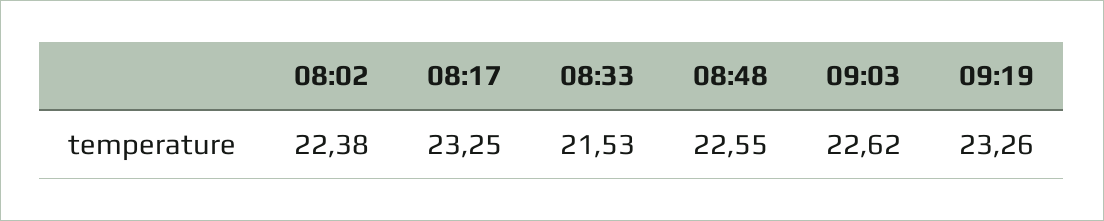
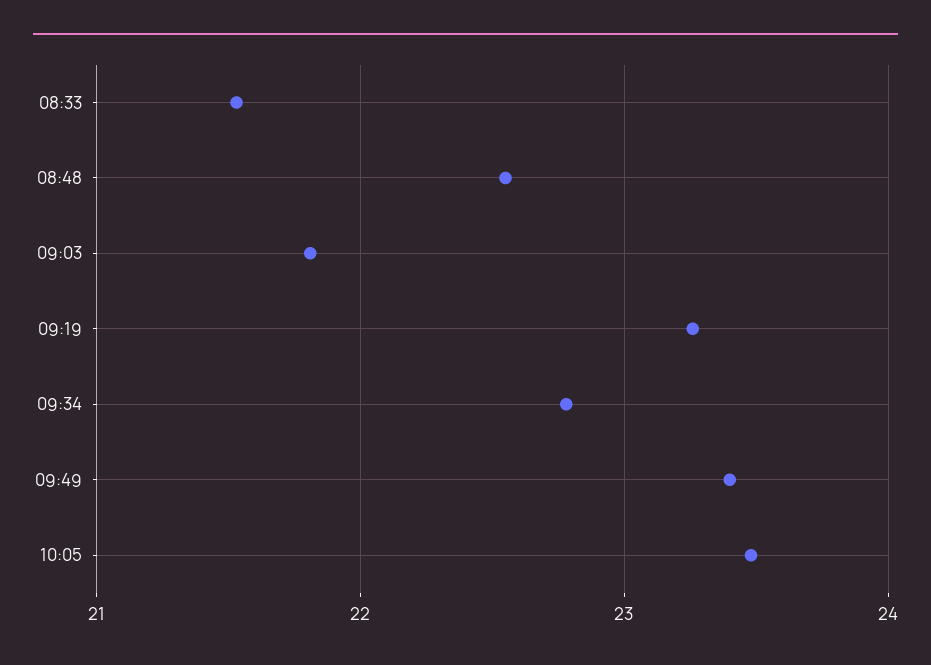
08:02: 22.38 -> none
08:17: 23.25 -> none
09:03: 22.62 -> 21.8
09:34: none -> 22.8
09:49: none -> 23.4
10:05: none -> 23.5

